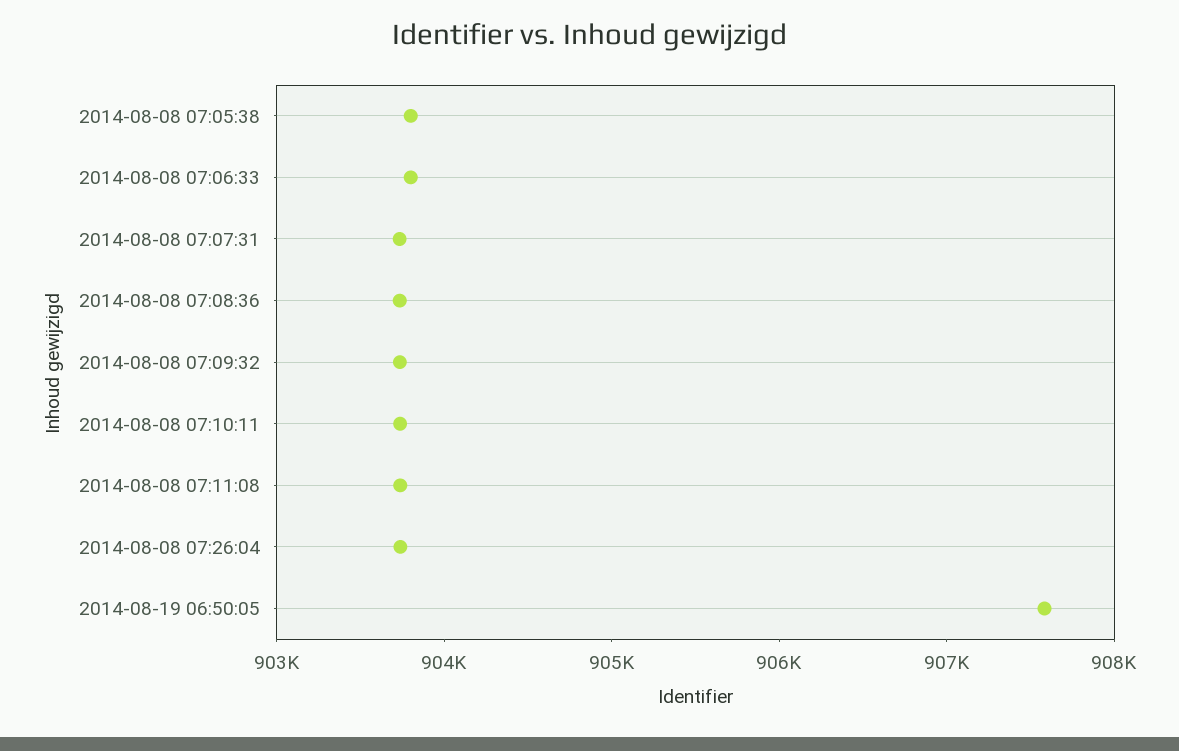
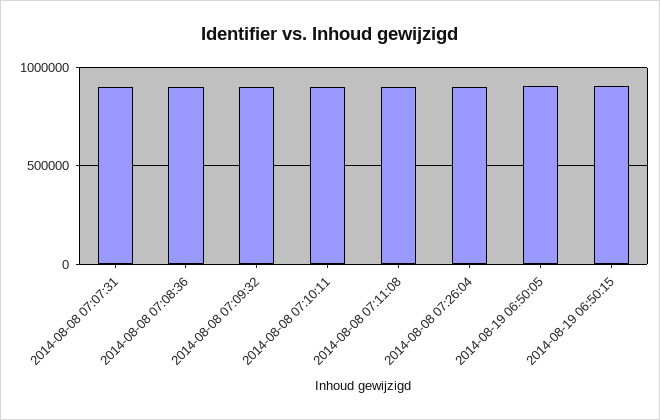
2014-08-08 07:05:38: 903800 -> none
2014-08-08 07:06:33: 903800 -> none
2014-08-19 06:50:15: none -> 900000

